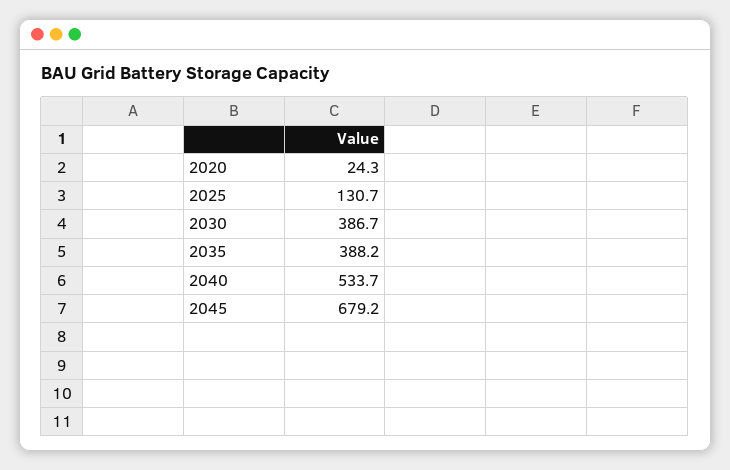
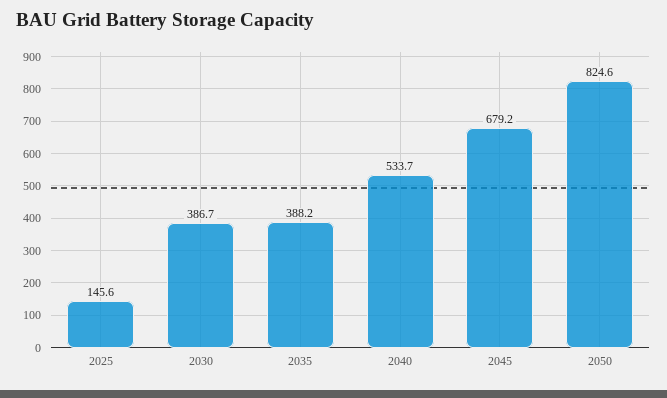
2020: 24.3 -> none
2025: 130.7 -> 145.6
2050: none -> 824.6

